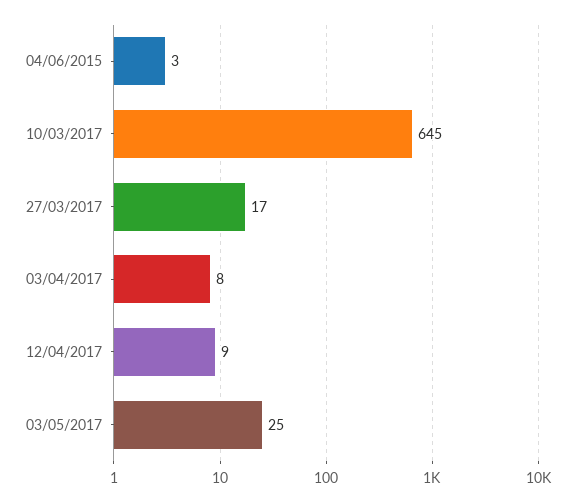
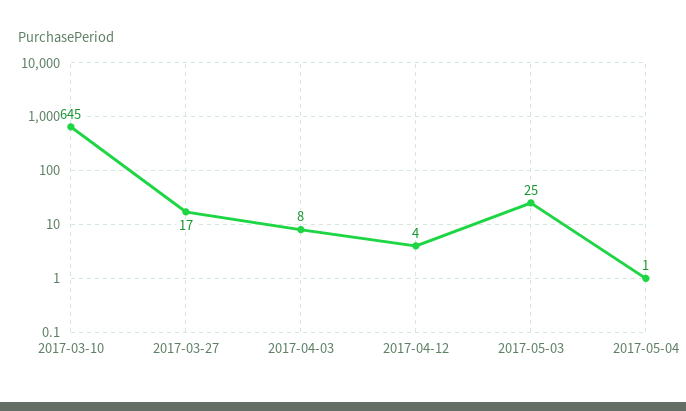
04/06/2015: 3 -> none
12/04/2017: 9 -> 4
2017-05-04: none -> 1

